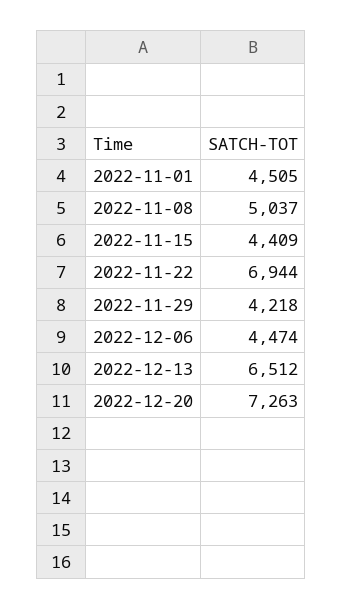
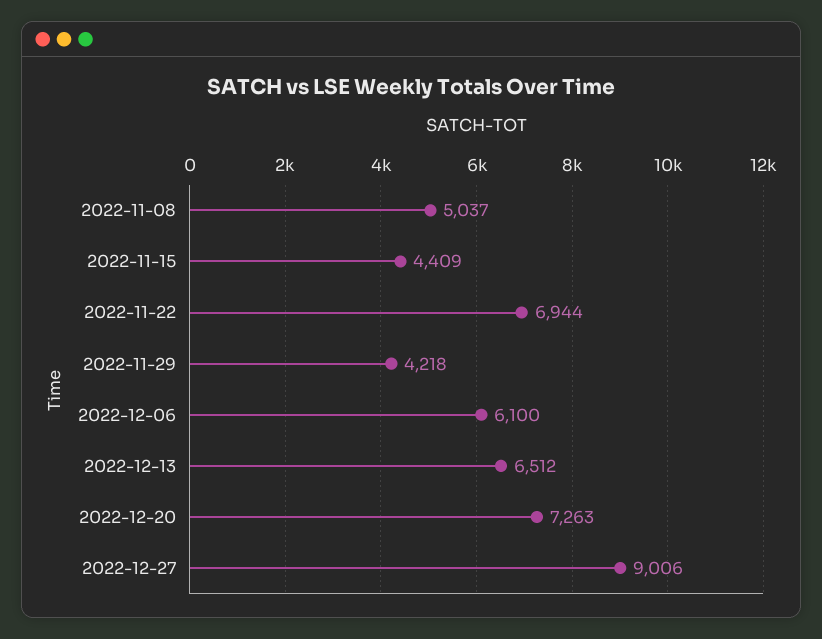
2022-11-01: 4505 -> none
2022-12-06: 4474 -> 6100
2022-12-27: none -> 9006

